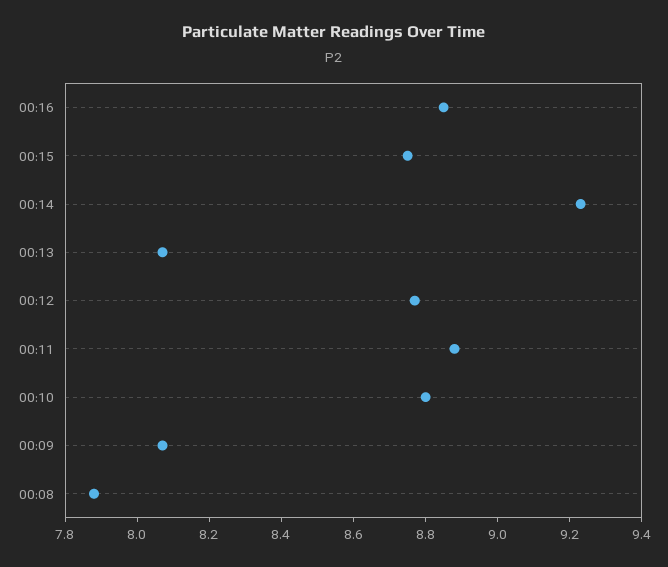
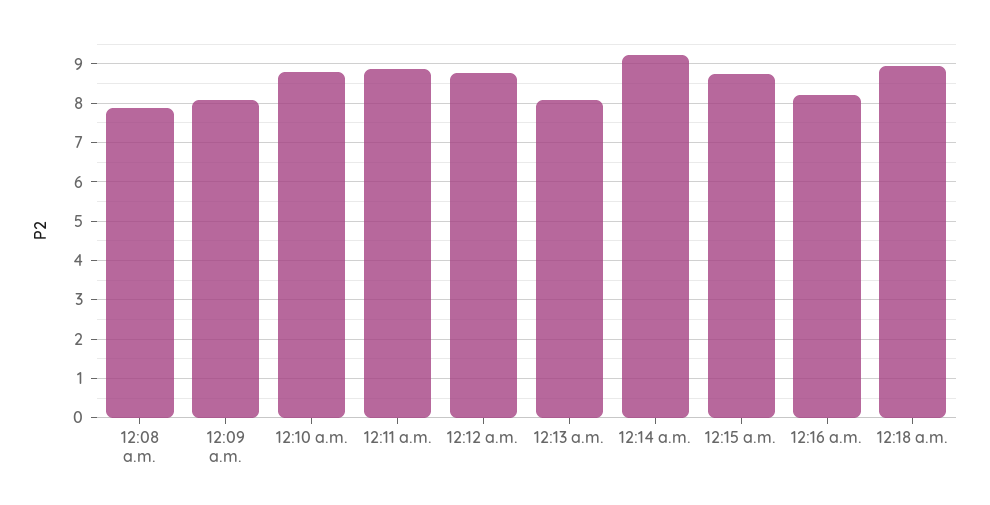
00:16: 8.85 -> 8.2
12:18 a.m.: none -> 9

